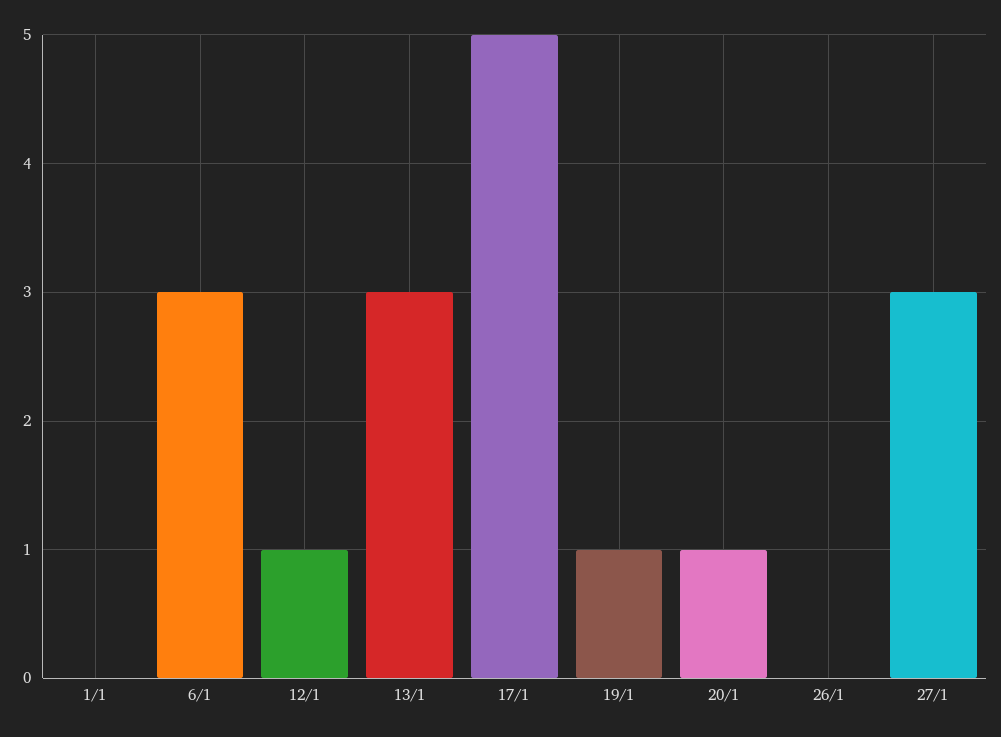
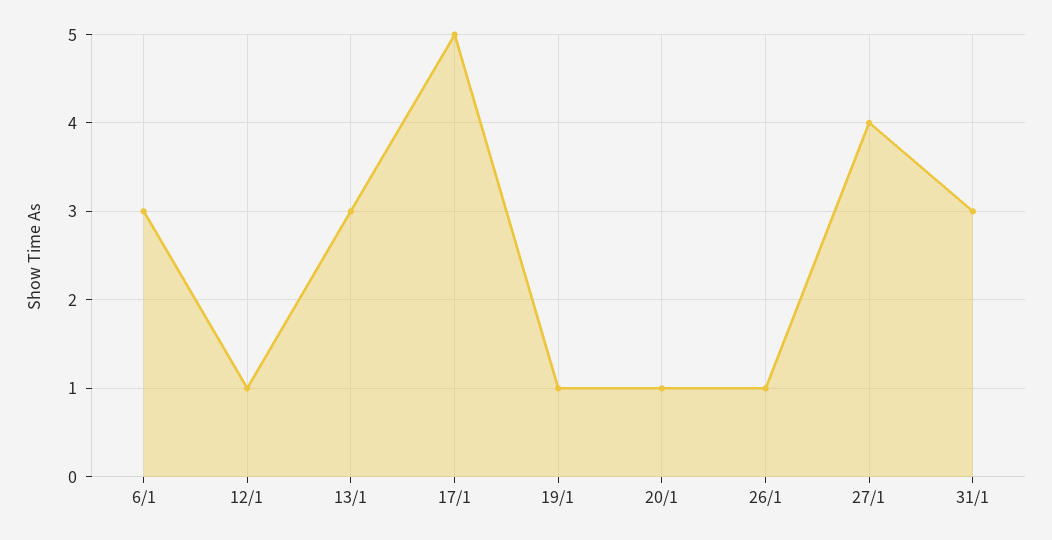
1/1: 0 -> none
26/1: 0 -> 1
27/1: 3 -> 4
31/1: none -> 3

